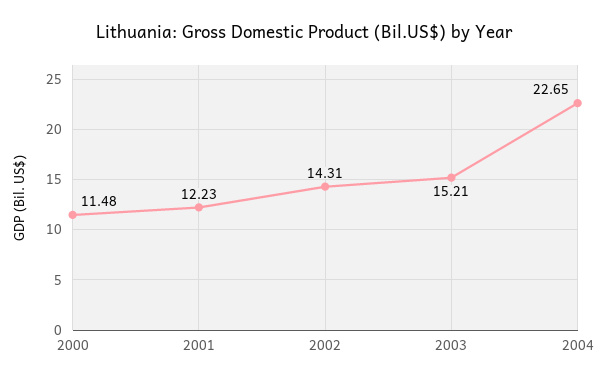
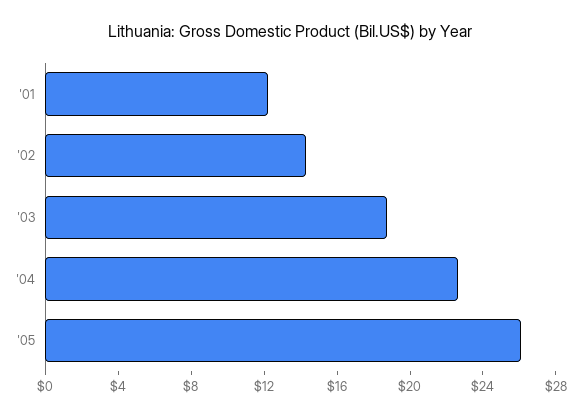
2000: 11.48 -> none
2003: 15.21 -> 19
'05: none -> 26

